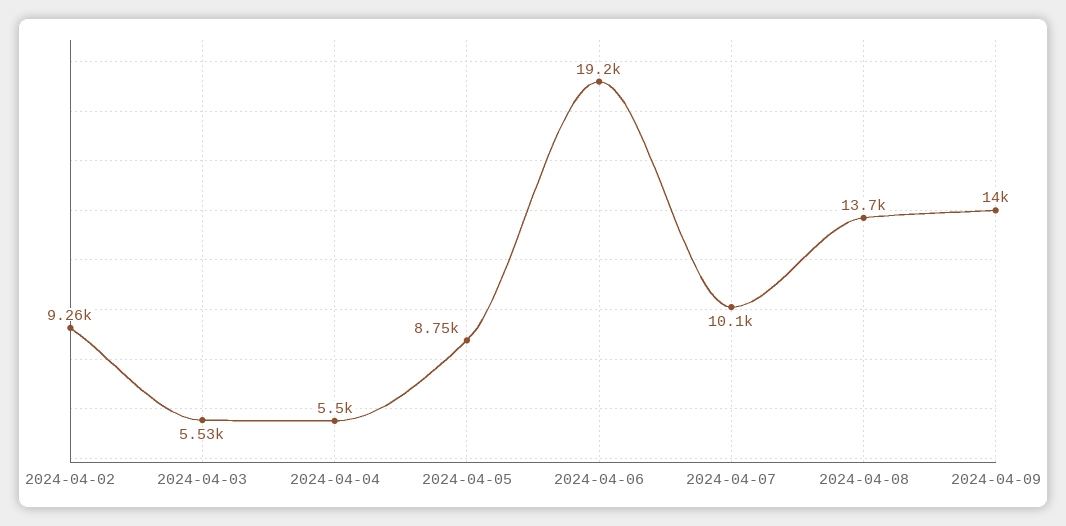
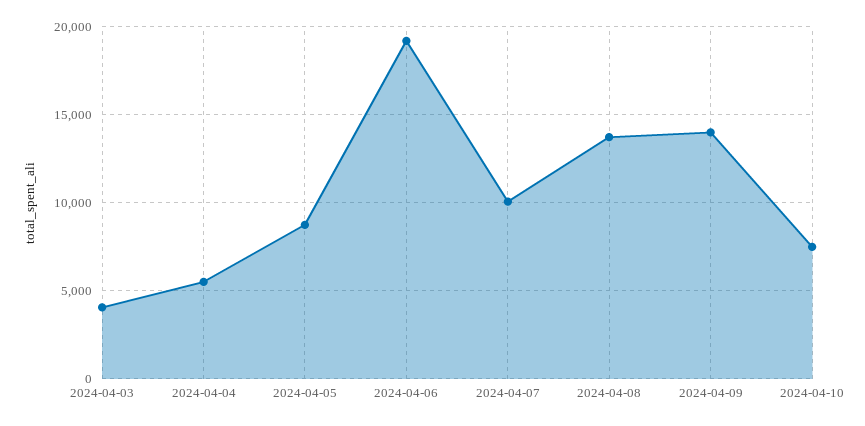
2024-04-02: 9260 -> none
2024-04-03: 5530 -> 4000
2024-04-10: none -> 7500

